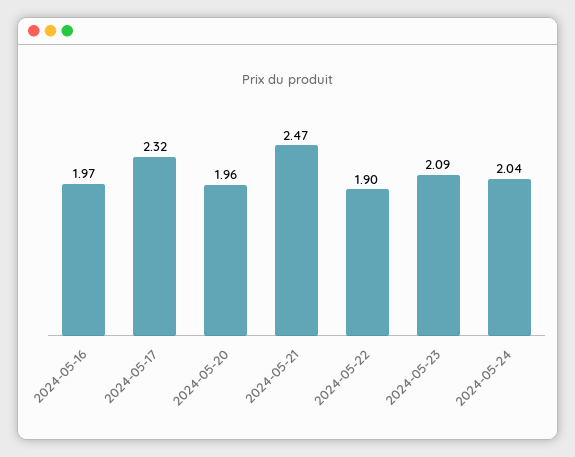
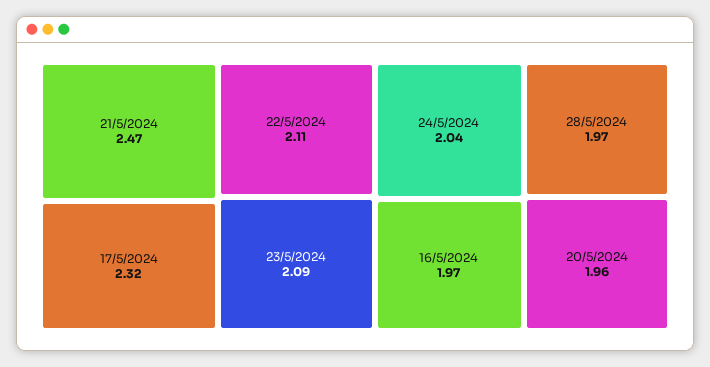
2024-05-22: 1.9 -> 2.11
28/5/2024: none -> 1.97

